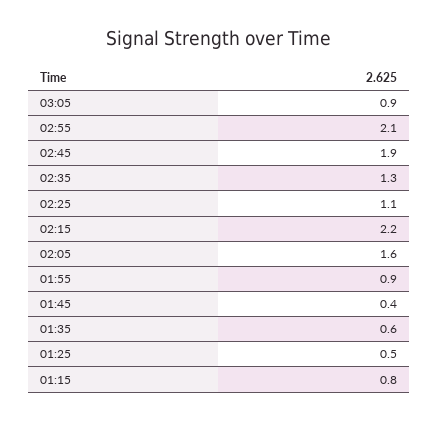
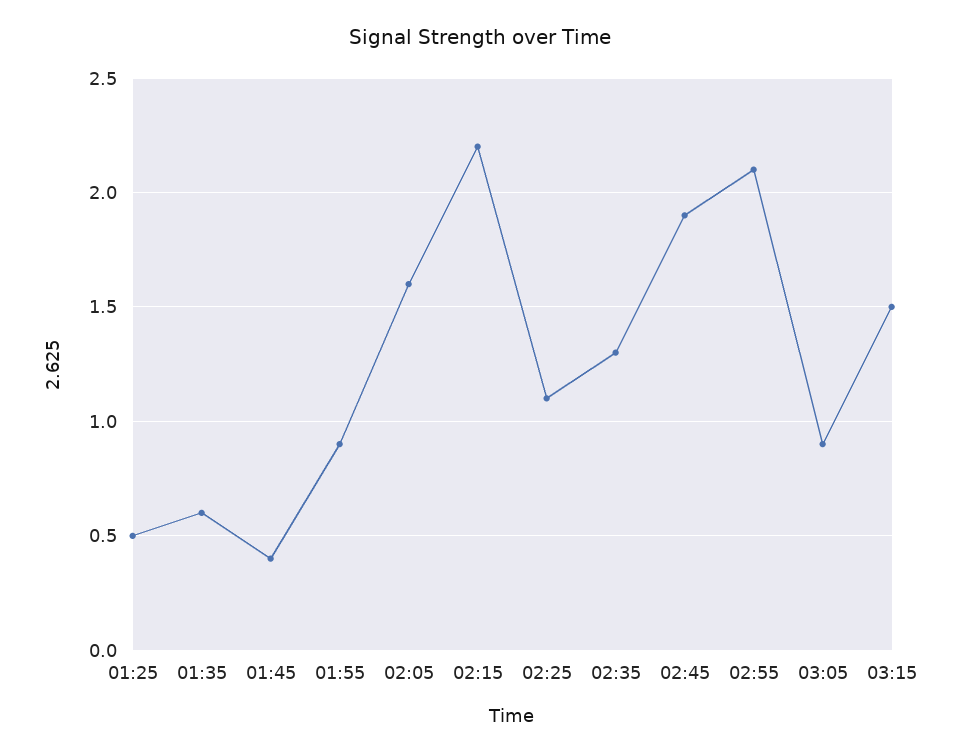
01:15: 0.8 -> none
03:15: none -> 1.5

